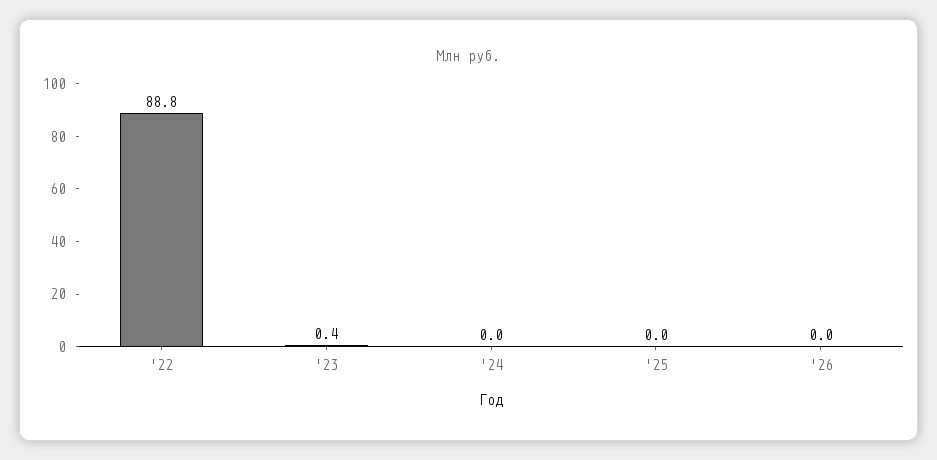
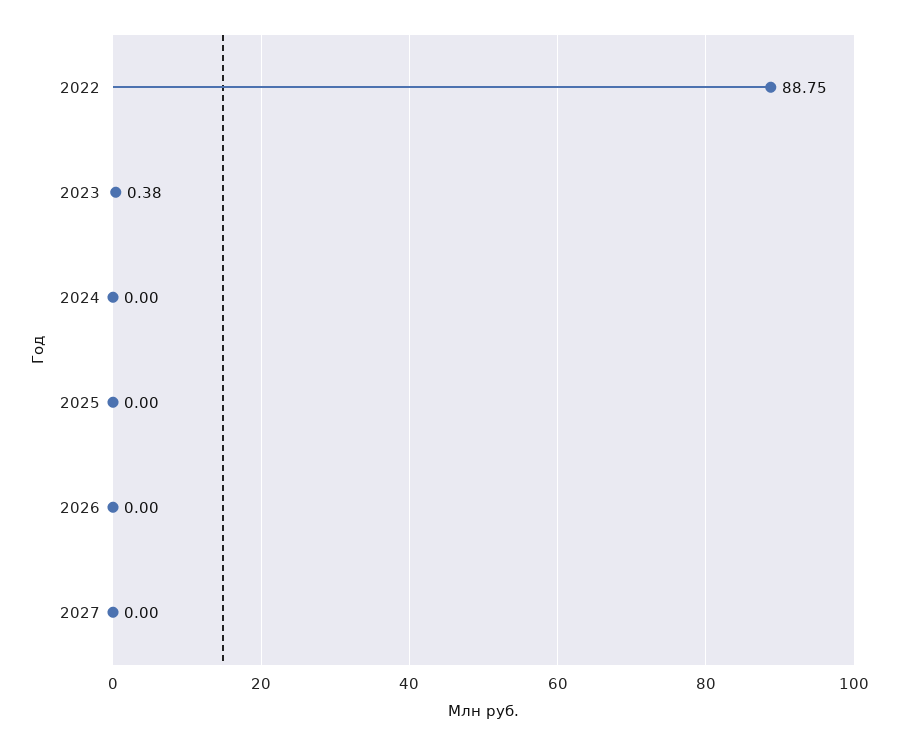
2027: none -> 0

